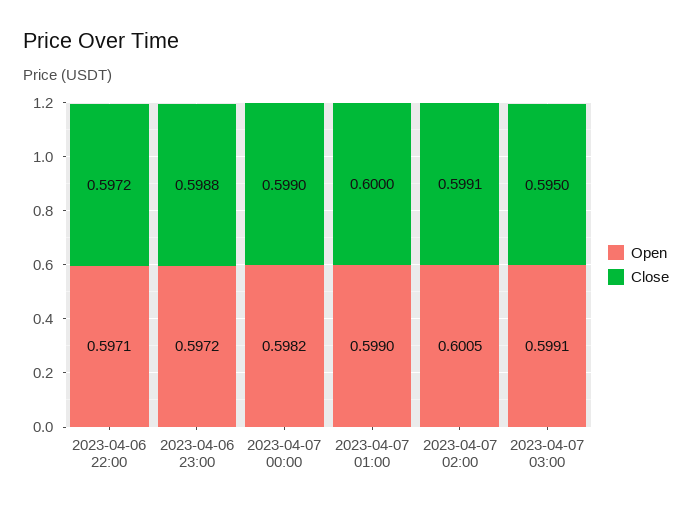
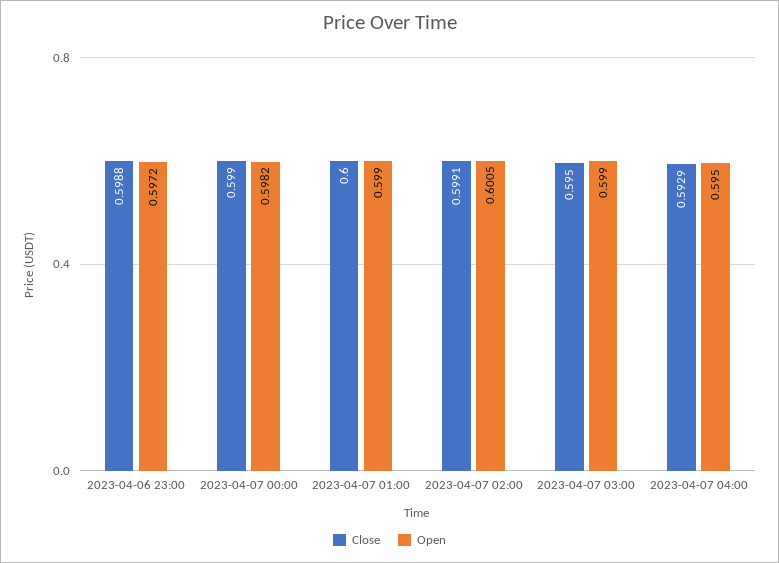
Open, 2023-04-06 22:00: 0.5971 -> none
Close, 2023-04-06 22:00: 0.5972 -> none
Open, 2023-04-07 03:00: 0.5991 -> 0.599
Close, 2023-04-07 04:00: none -> 0.5929
Open, 2023-04-07 04:00: none -> 0.595

